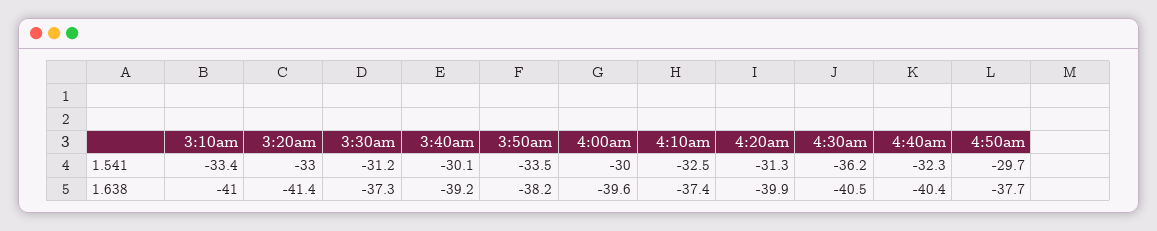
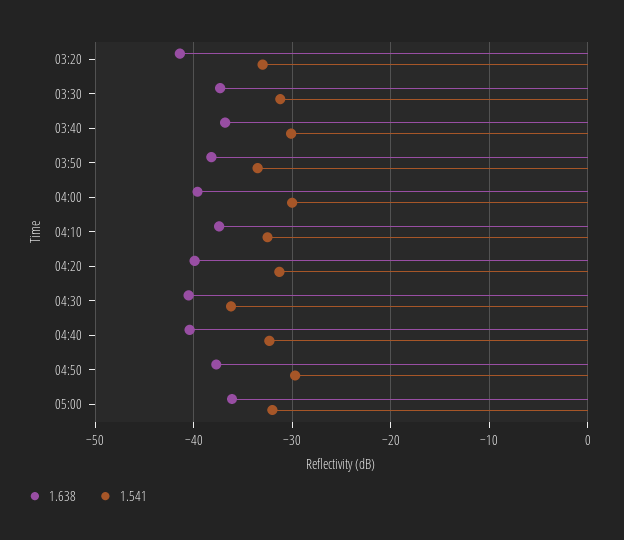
1.541, 3:10am: -33.4 -> none
1.638, 3:10am: -41 -> none
1.638, 3:40am: -39.2 -> -37
1.638, 05:00: none -> -36
1.541, 05:00: none -> -32

